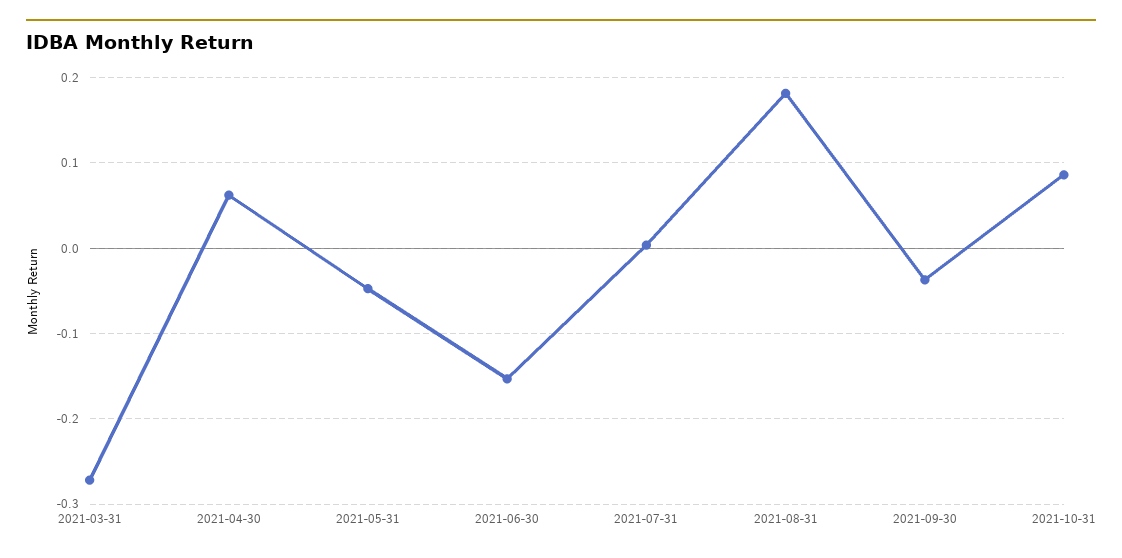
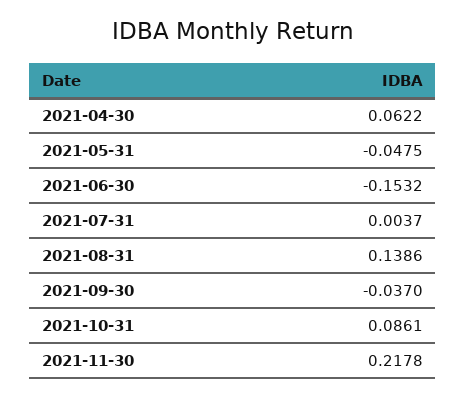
2021-03-31: -0.27 -> none
2021-08-31: 0.18 -> 0.1386
2021-11-30: none -> 0.2178

